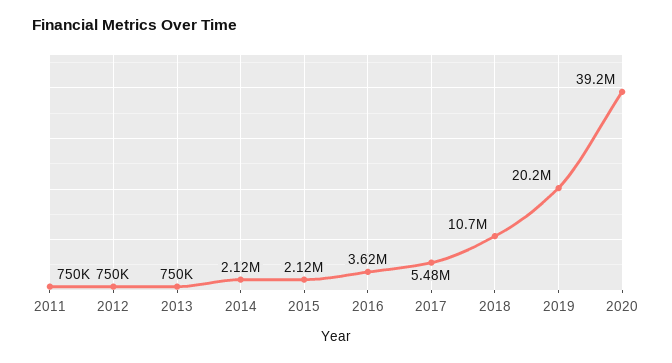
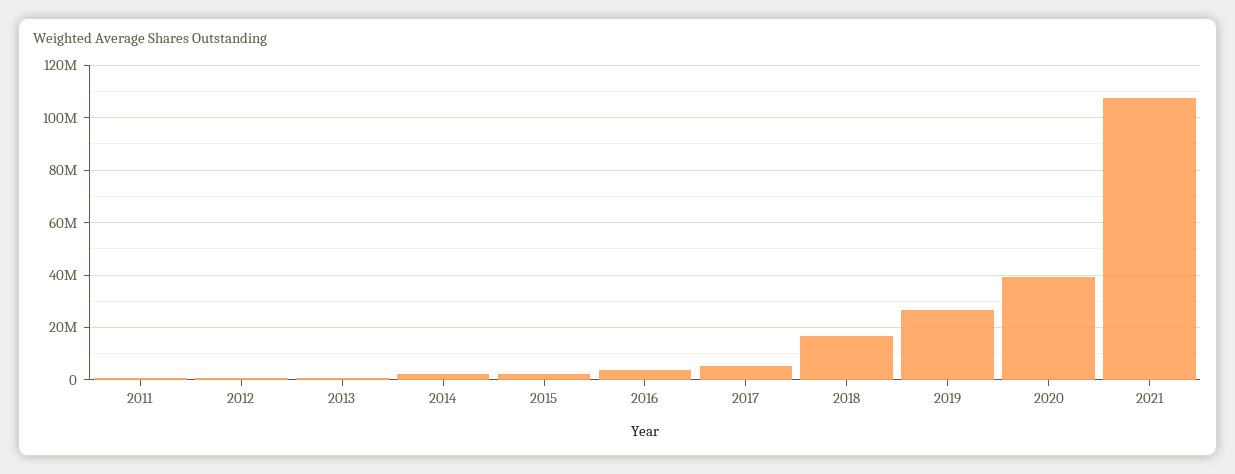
2018: 10700000 -> 17500000
2019: 20200000 -> 27500000
2021: none -> 107500000

